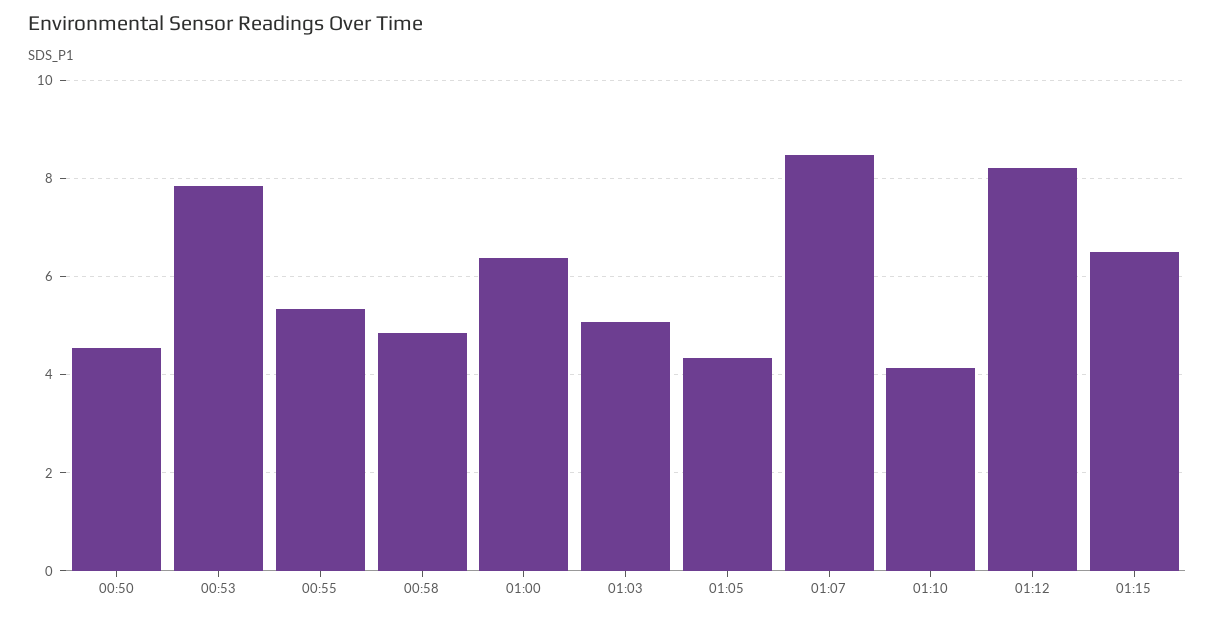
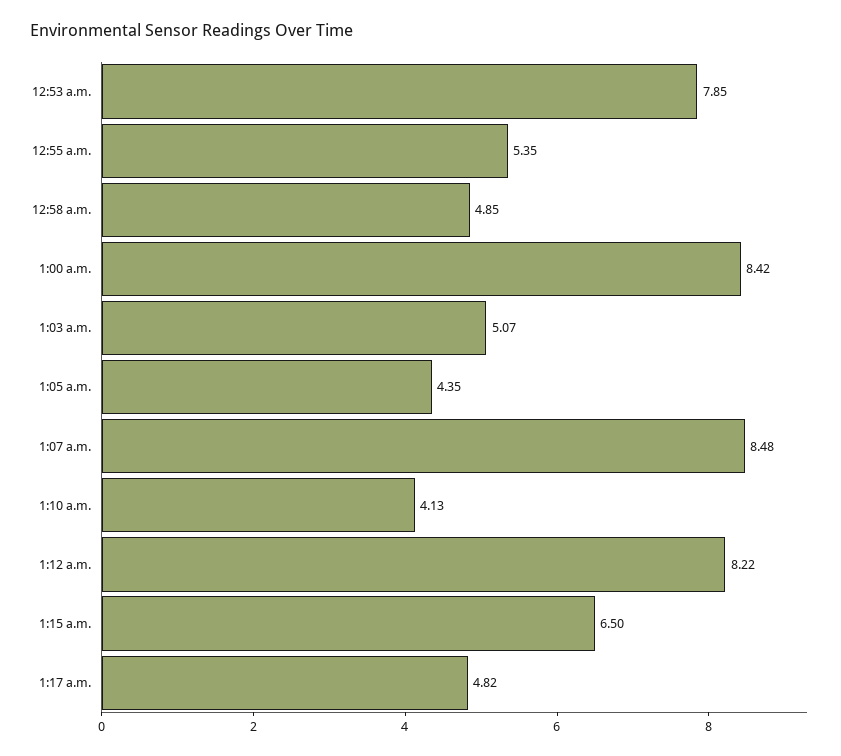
00:50: 4.6 -> none
01:00: 6.4 -> 8.42
1:17 a.m.: none -> 4.82

